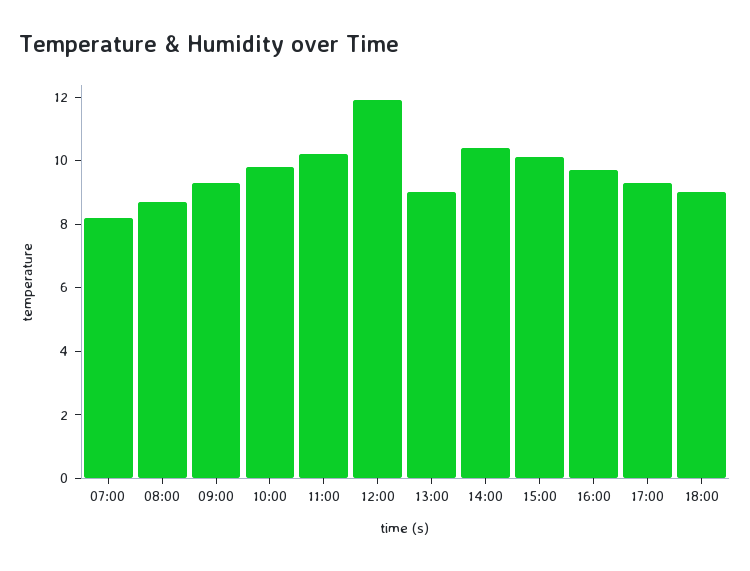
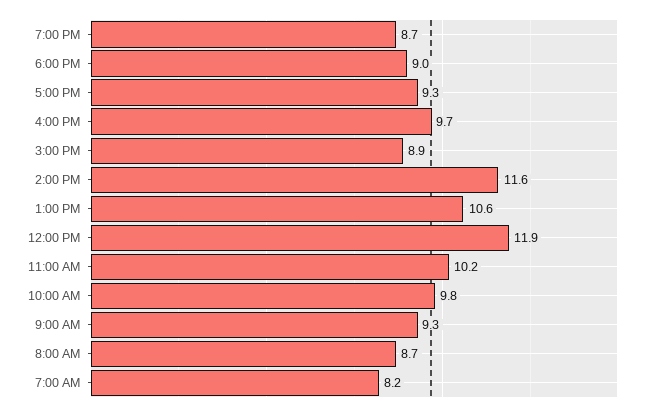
13:00: 9 -> 10.6
14:00: 10.5 -> 11.6
15:00: 10 -> 8.9
7:00 PM: none -> 8.7

